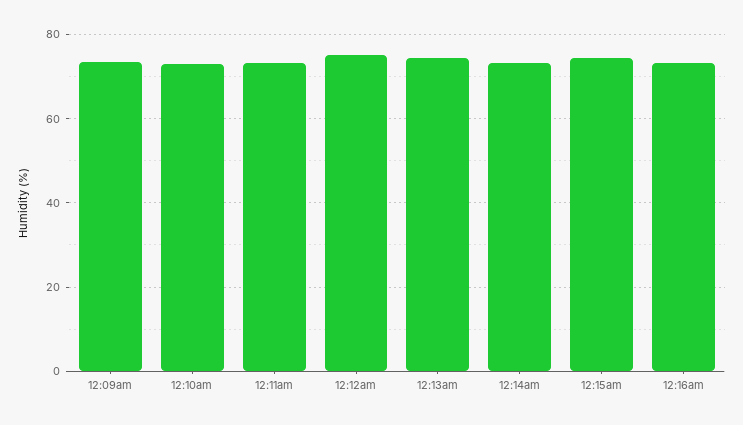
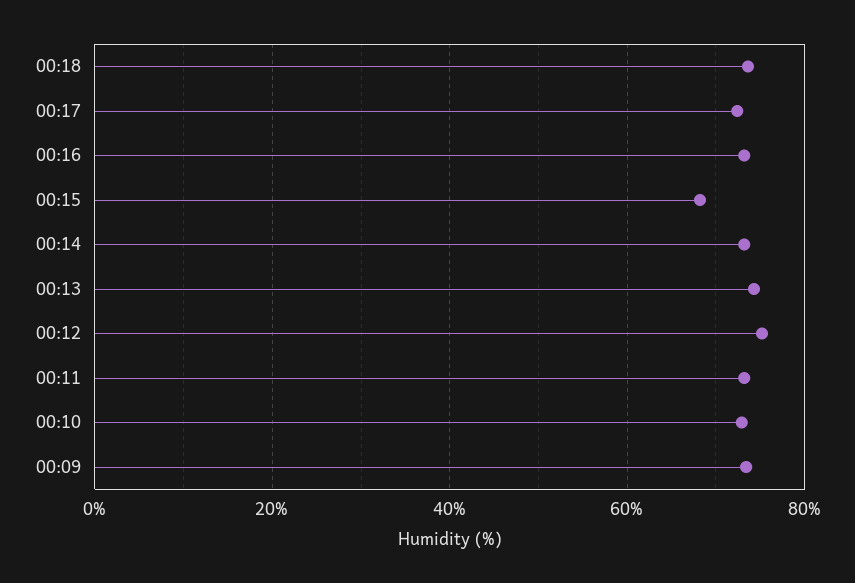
12:15am: 74 -> 68
00:18: none -> 74
00:17: none -> 72

